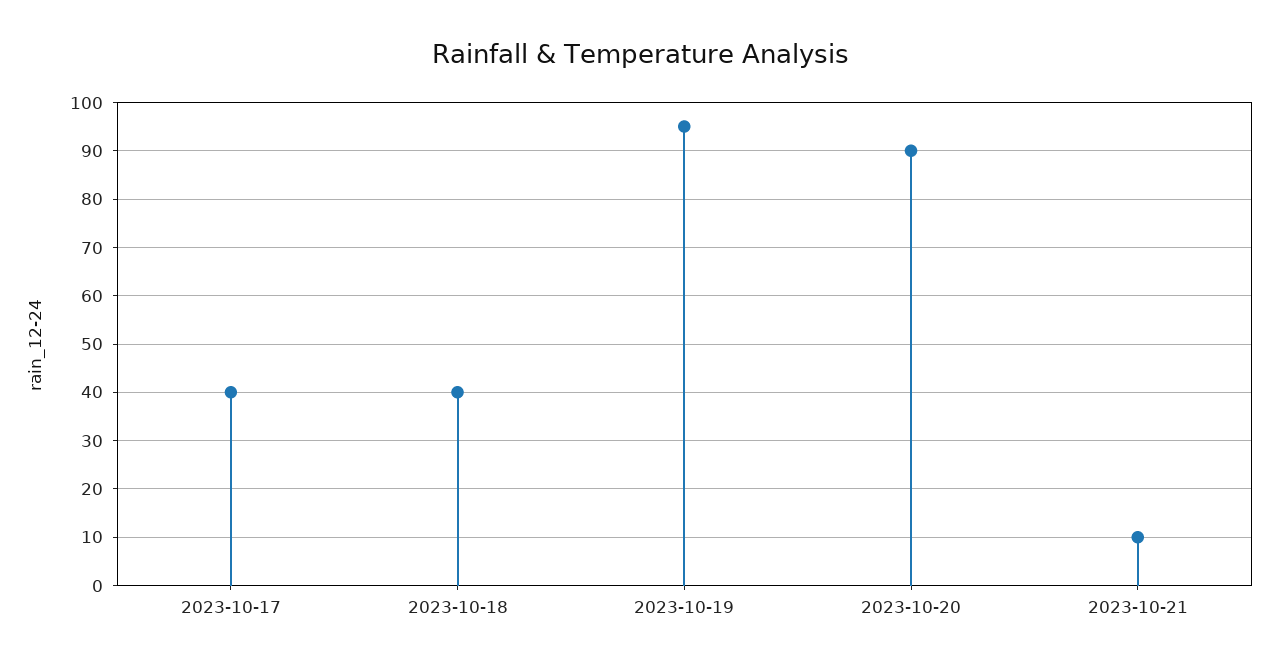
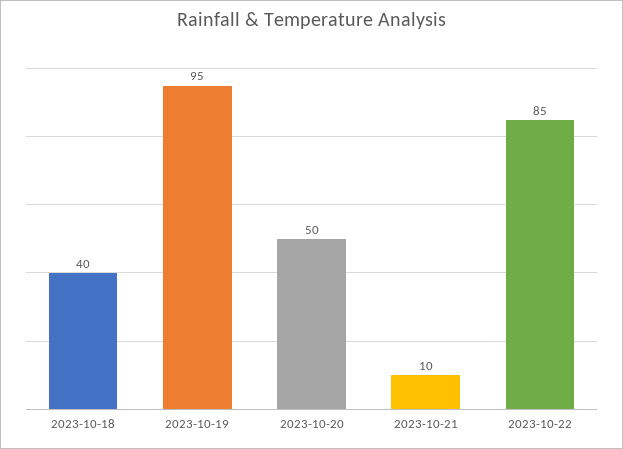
2023-10-17: 40 -> none
2023-10-20: 90 -> 50
2023-10-22: none -> 85

